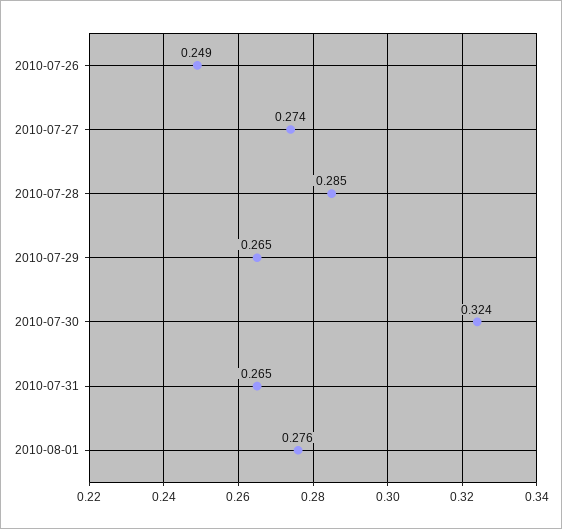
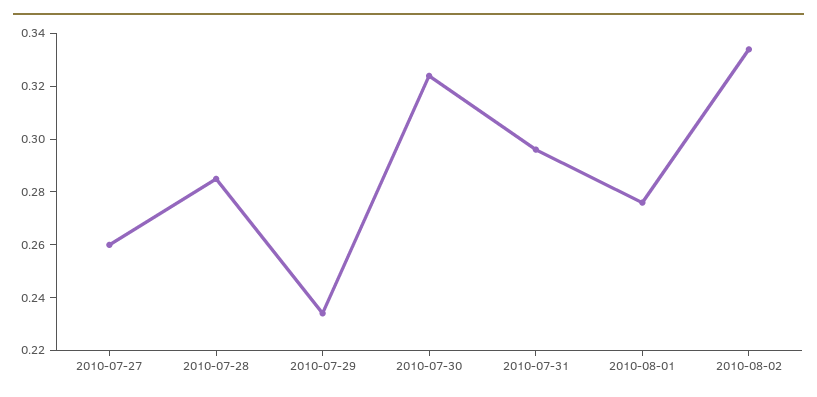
2010-07-26: 0.249 -> none
2010-07-27: 0.274 -> 0.26
2010-07-29: 0.265 -> 0.235
2010-07-31: 0.265 -> 0.295
2010-08-02: none -> 0.335

